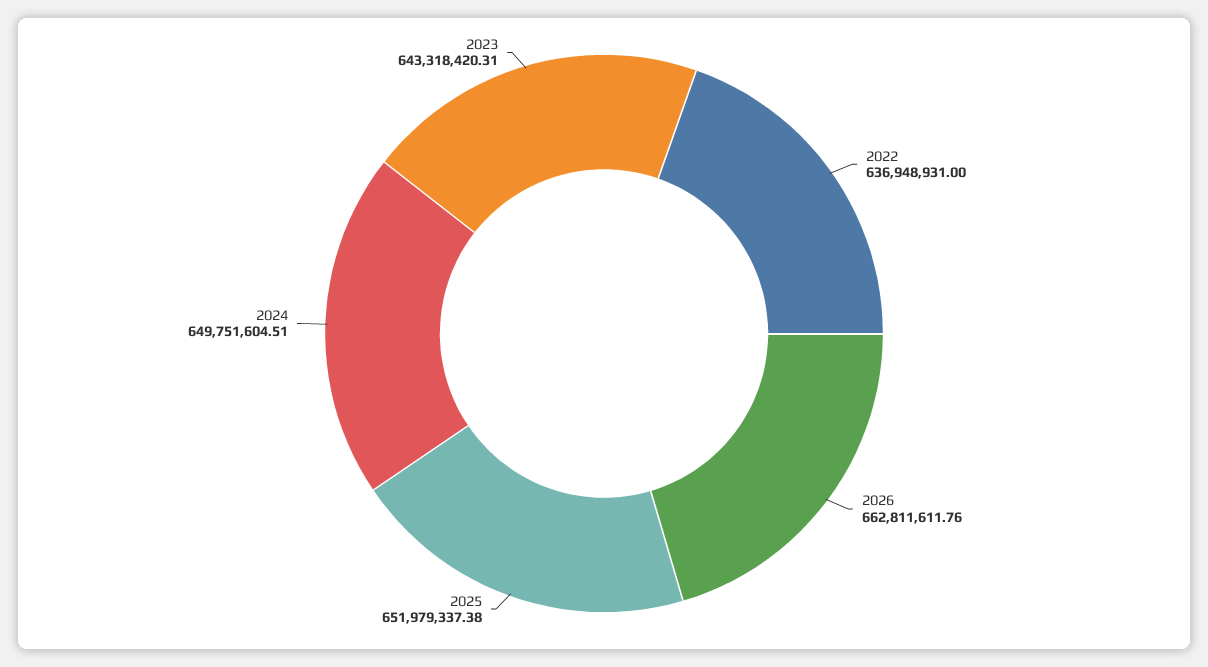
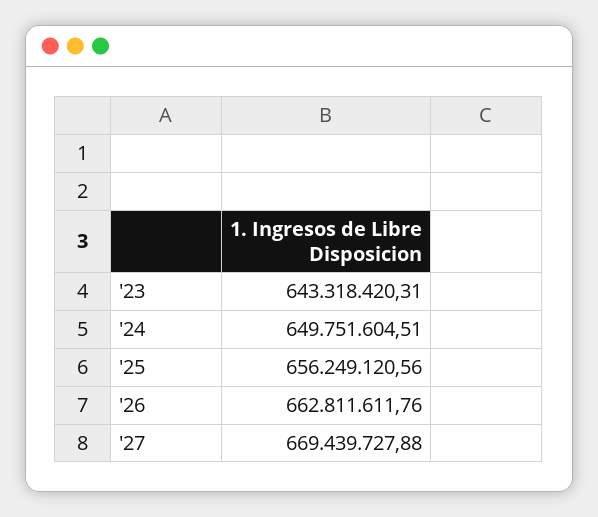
2022: 636948931 -> none
2025: 651979337.38 -> 656249120.56
'27: none -> 669439727.88

